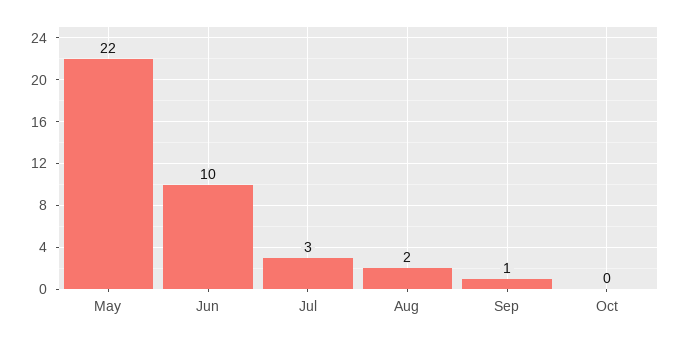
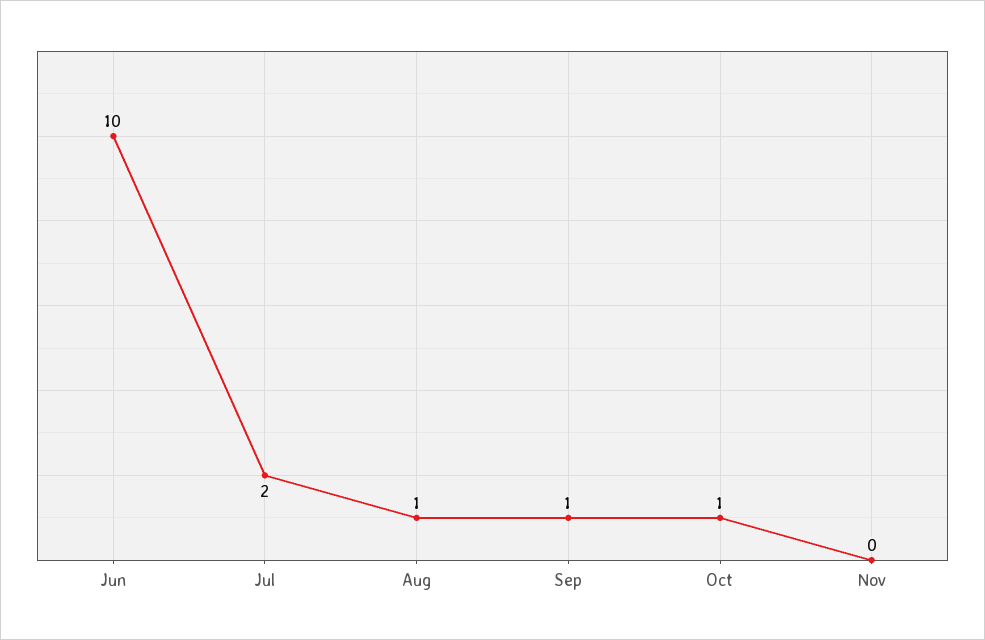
May: 22 -> none
Jul: 3 -> 2
Aug: 2 -> 1
Oct: 0 -> 1
Nov: none -> 0

